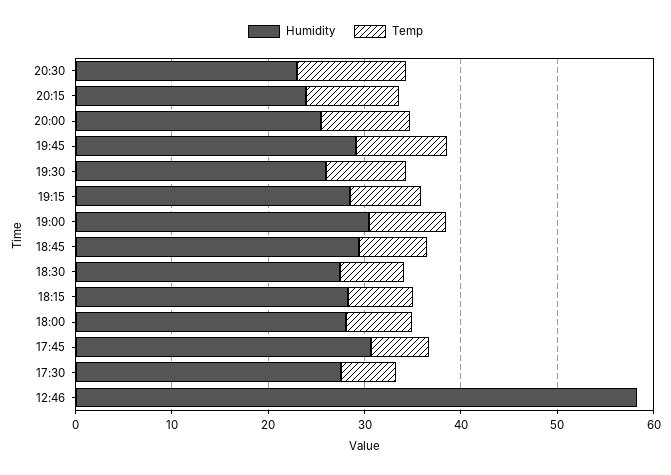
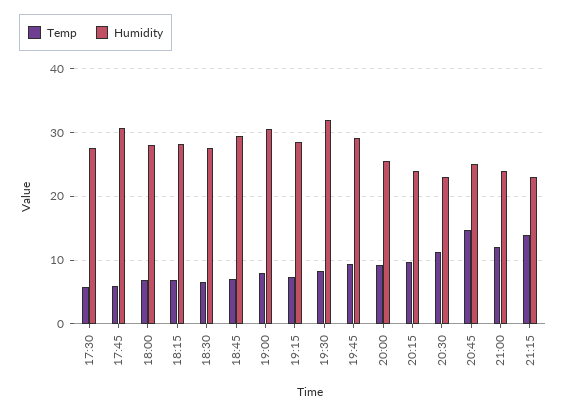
Humidity, 19:30: 26 -> 32
Humidity, 12:46: 58 -> none
Temp, 12:46: 0 -> none
Temp, 20:45: none -> 15
Humidity, 20:45: none -> 25
Temp, 21:00: none -> 12
Humidity, 21:00: none -> 24
Temp, 21:15: none -> 14
Humidity, 21:15: none -> 23

